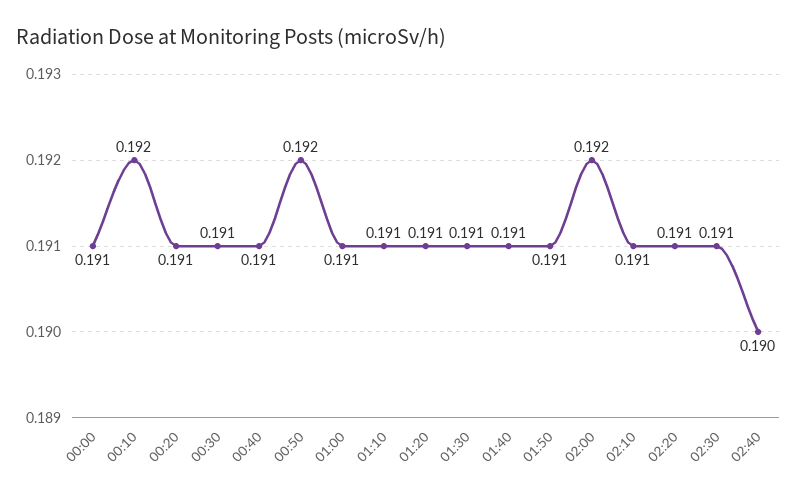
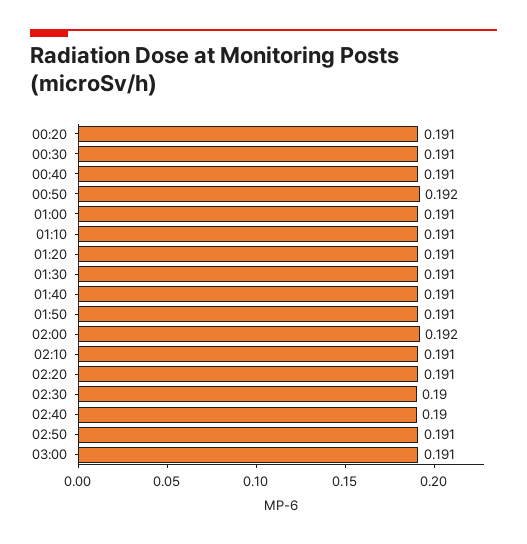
00:00: 0.191 -> none
00:10: 0.192 -> none
02:30: 0.191 -> 0.19
02:50: none -> 0.191
03:00: none -> 0.191

